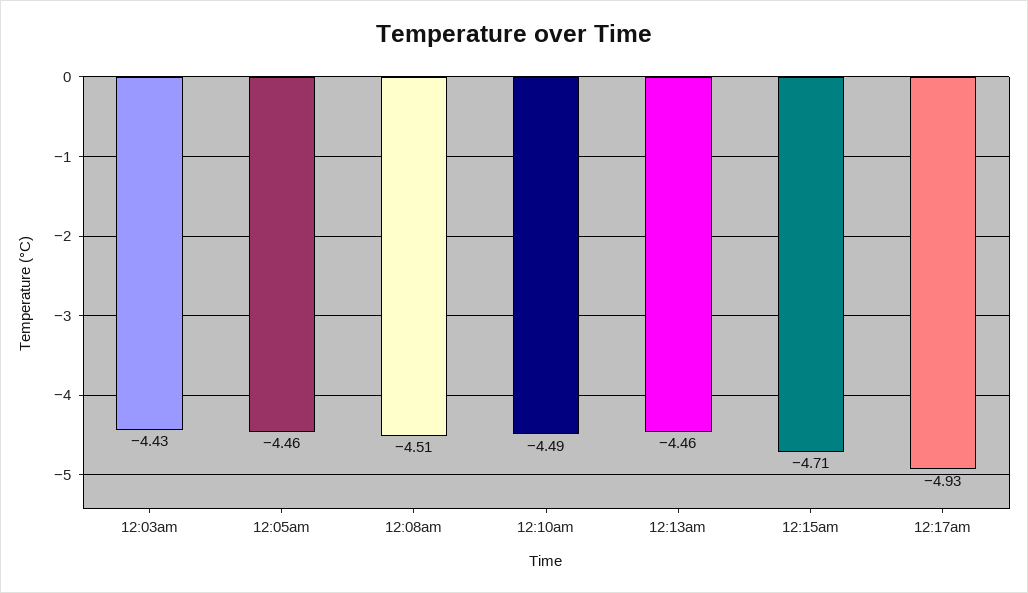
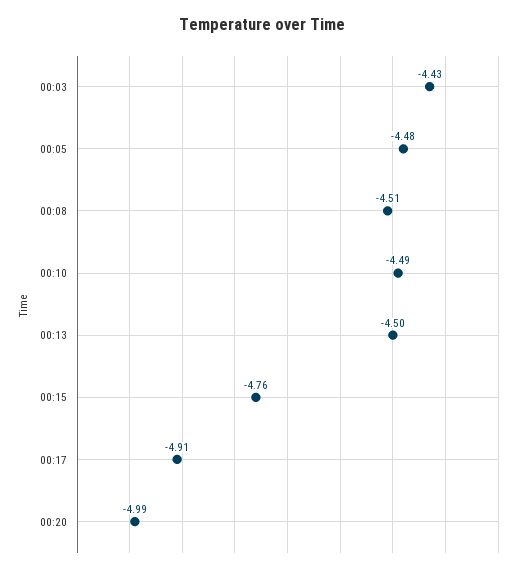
12:05am: -4.46 -> -4.48
12:13am: -4.46 -> -4.5
12:15am: -4.71 -> -4.76
12:17am: -4.93 -> -4.91
00:20: none -> -4.99

